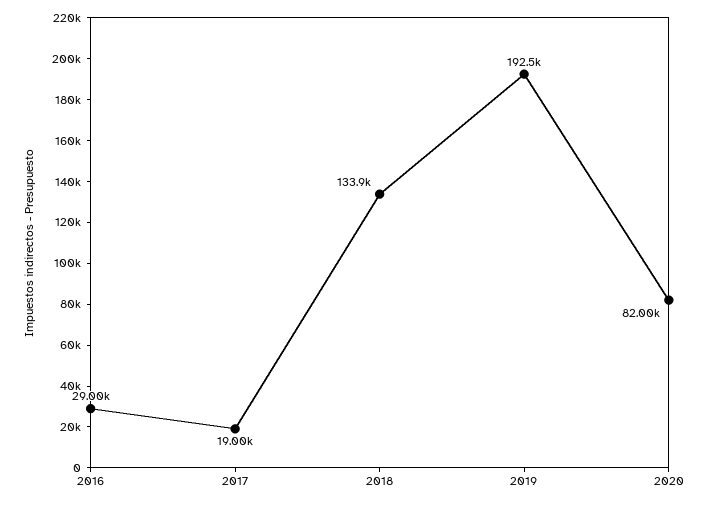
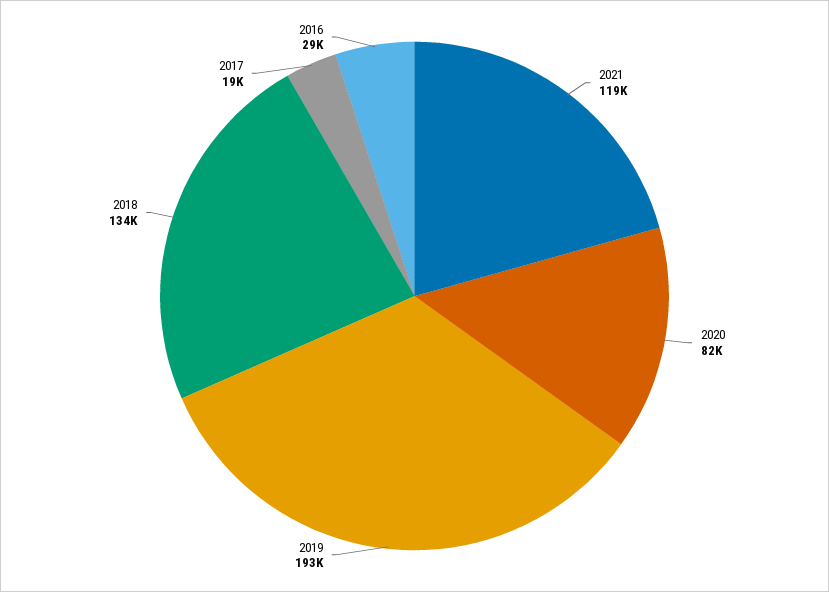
2021: none -> 119000

